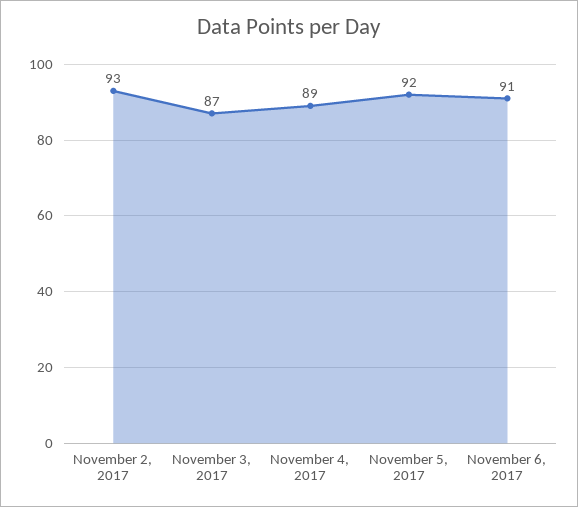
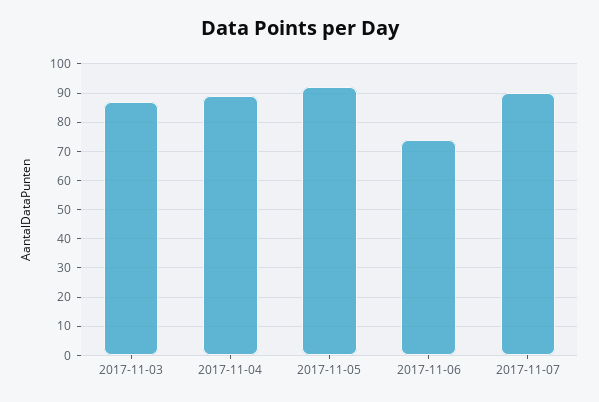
November 2, 2017: 93 -> none
November 6, 2017: 91 -> 75
2017-11-07: none -> 90

